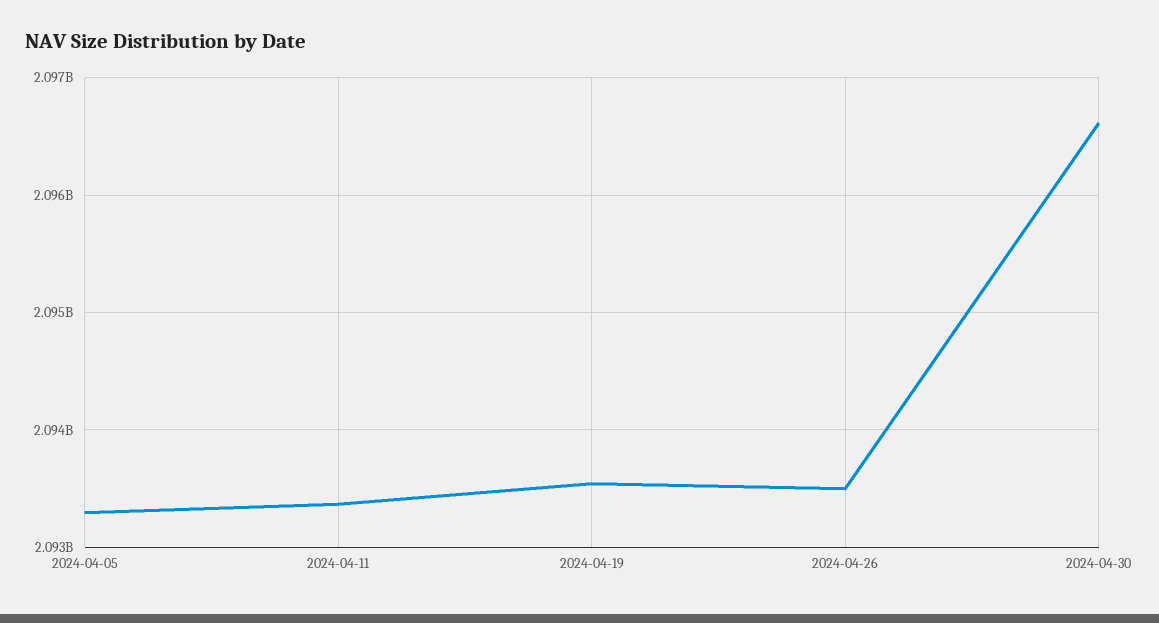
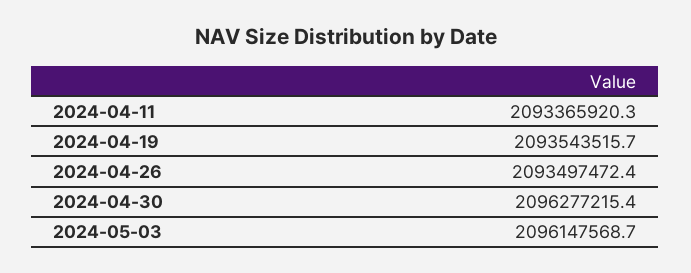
2024-04-05: 2093300000 -> none
2024-04-30: 2096600000 -> 2096277215.4
2024-05-03: none -> 2096147568.7

